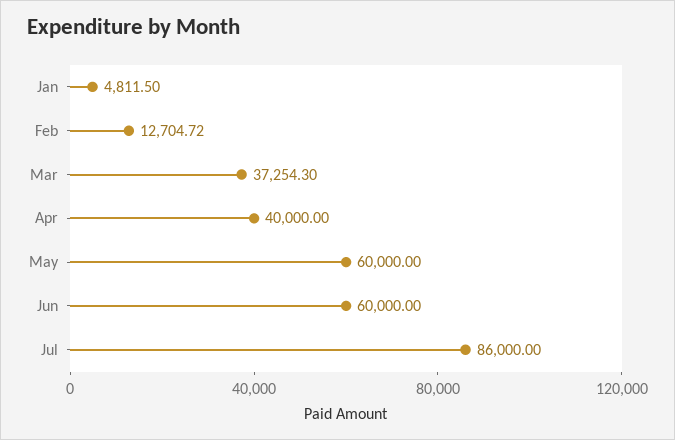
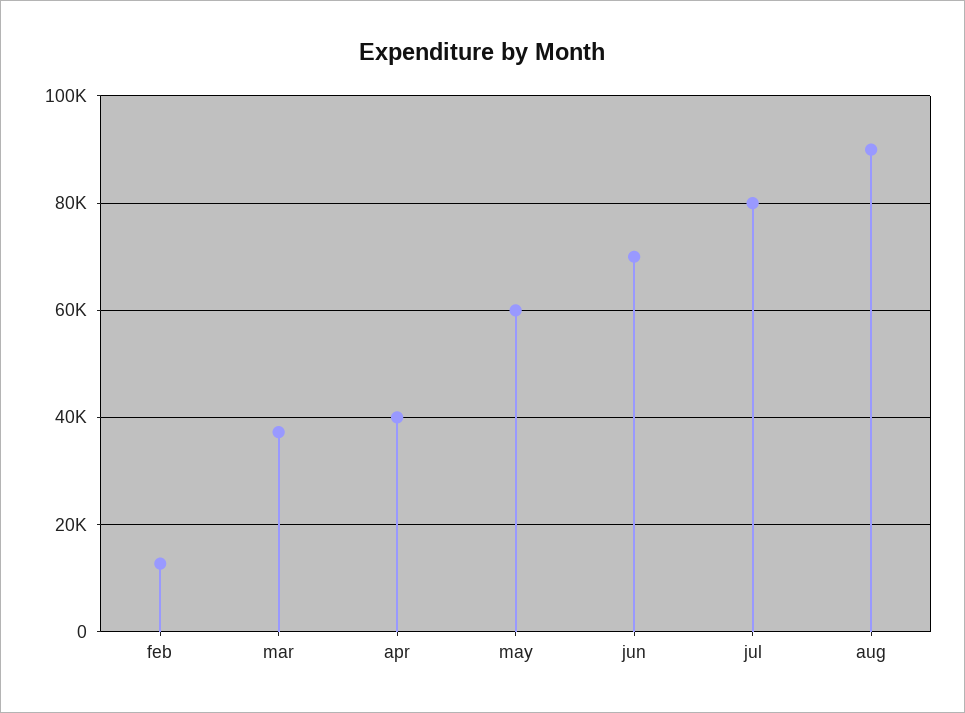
Jan: 4811.5 -> none
Jun: 60000 -> 70000
Jul: 86000 -> 80000
aug: none -> 90000

